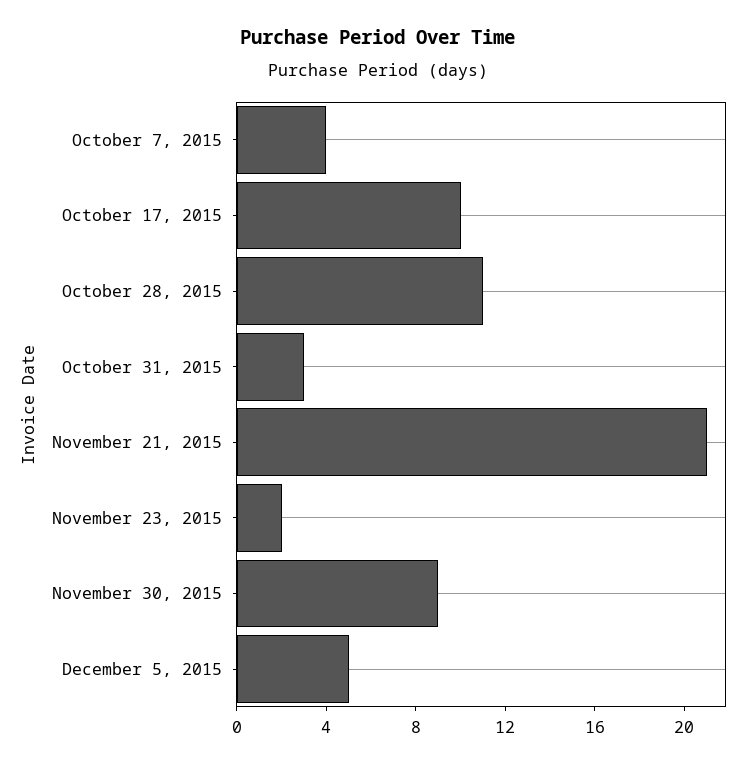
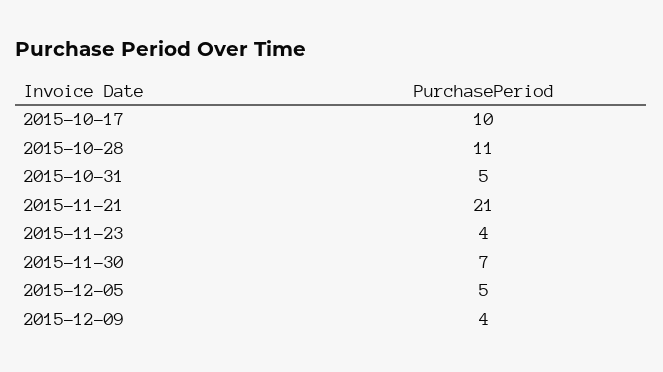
October 7, 2015: 4 -> none
October 31, 2015: 3 -> 5
November 23, 2015: 2 -> 4
November 30, 2015: 9 -> 7
2015-12-09: none -> 4

